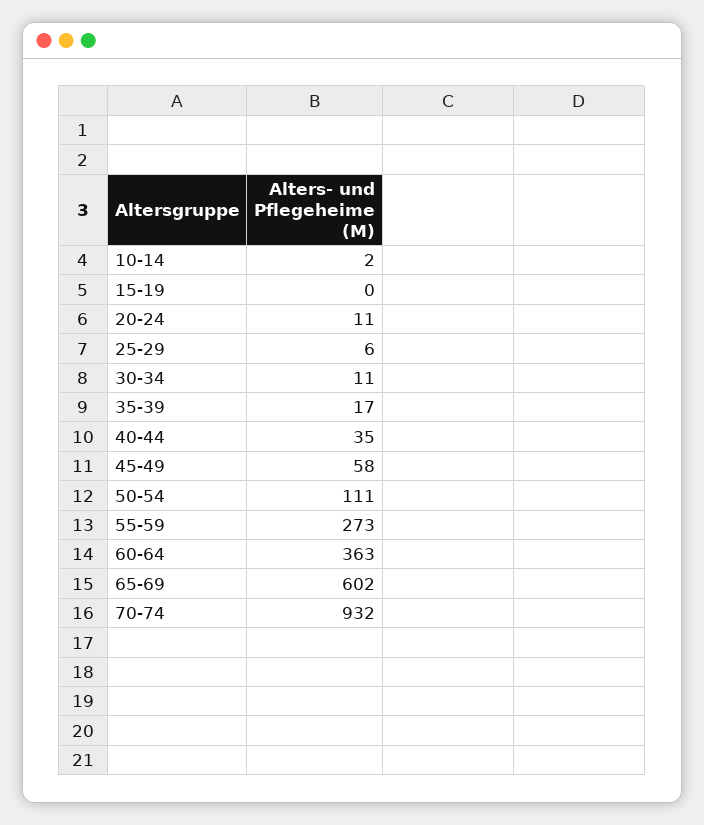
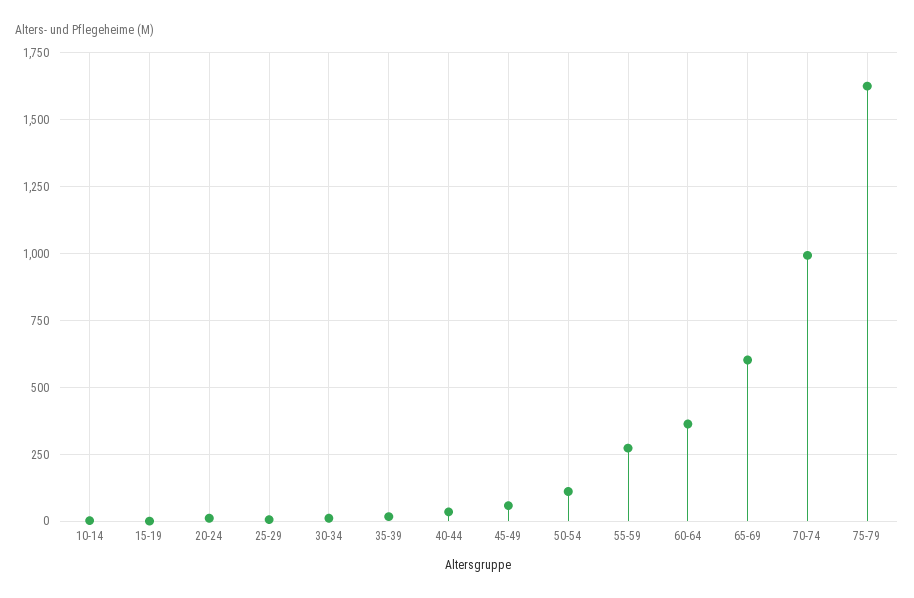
70-74: 932 -> 1000
75-79: none -> 1625

